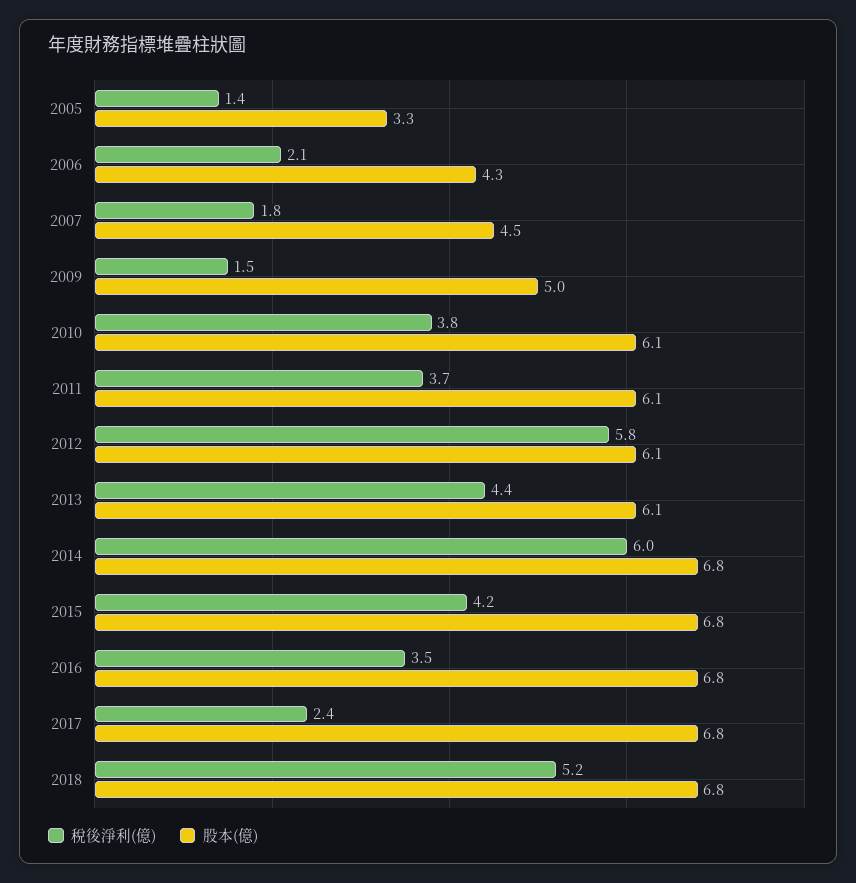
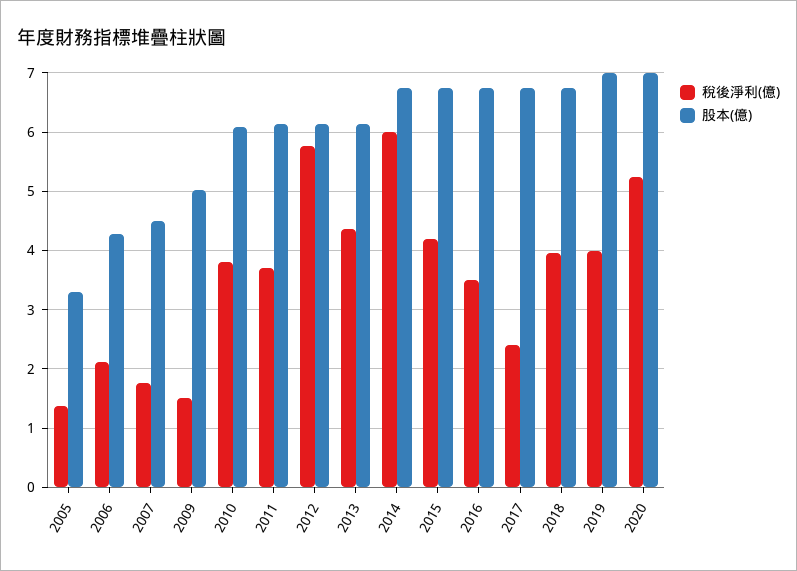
稅後淨利(億), 2018: 5.2 -> 4
稅後淨利(億), 2019: none -> 4
股本(億), 2019: none -> 7
稅後淨利(億), 2020: none -> 5.2
股本(億), 2020: none -> 7

